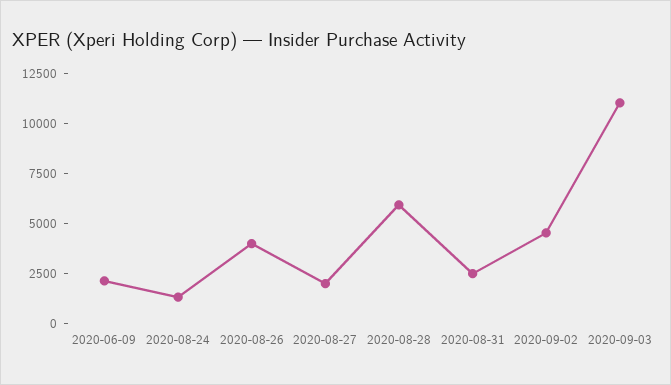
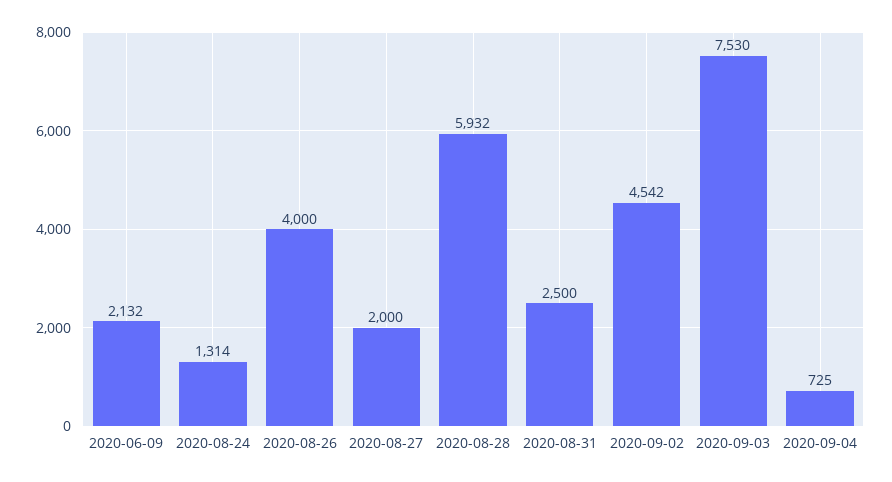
2020-09-03: 11000 -> 7530
2020-09-04: none -> 725

